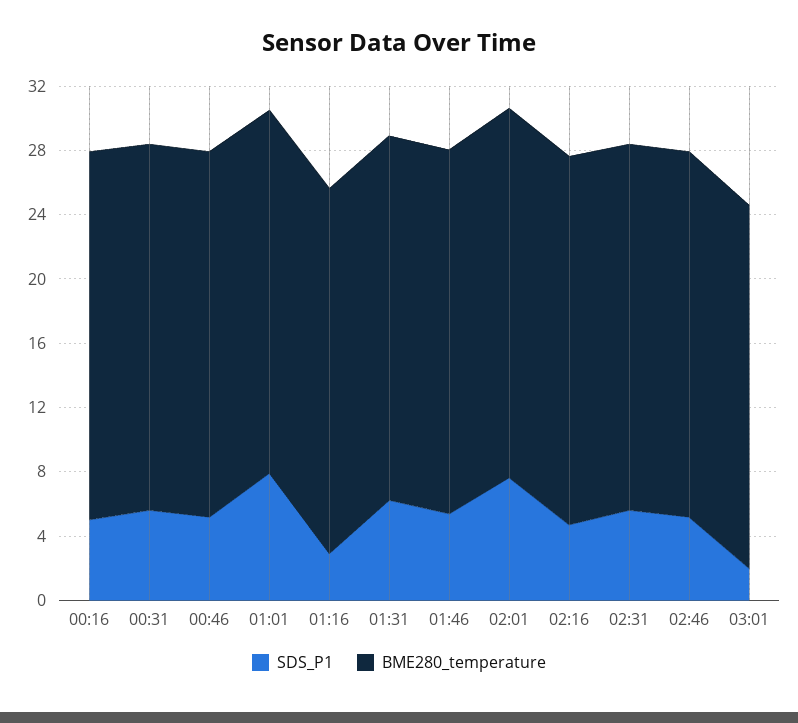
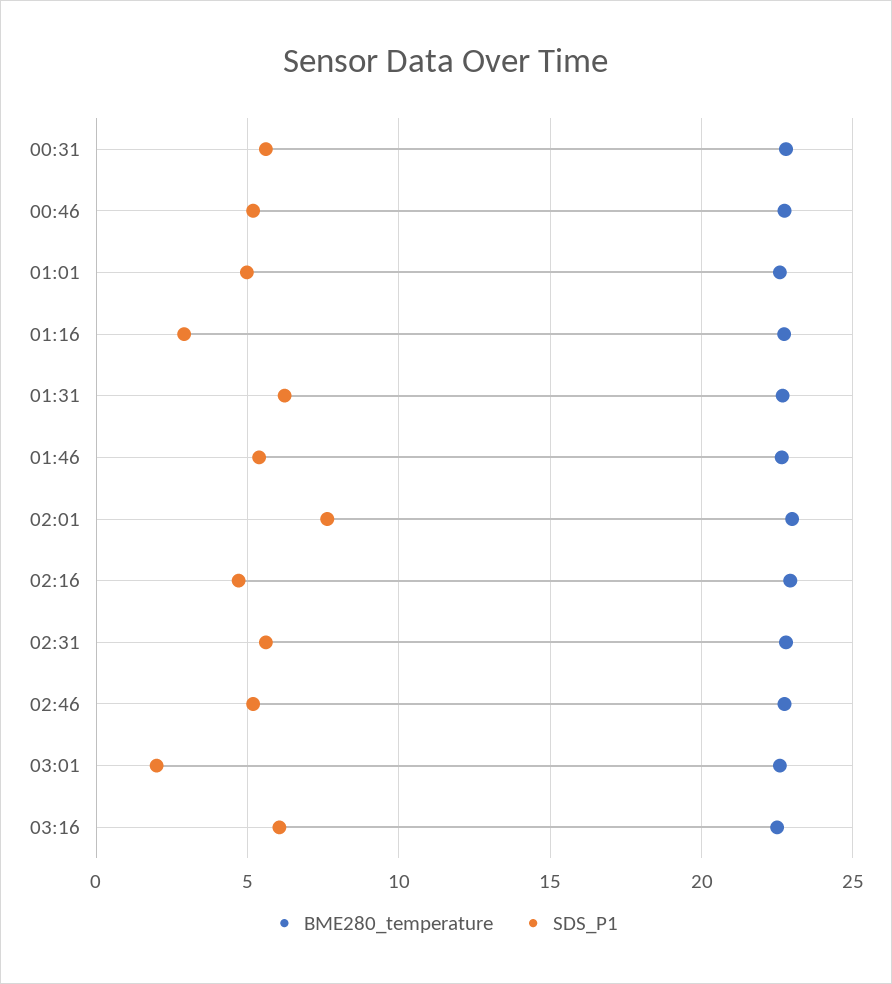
SDS_P1, 00:16: 5 -> none
BME280_temperature, 00:16: 23 -> none
SDS_P1, 01:01: 8 -> 5
BME280_temperature, 03:16: none -> 22.5
SDS_P1, 03:16: none -> 6

